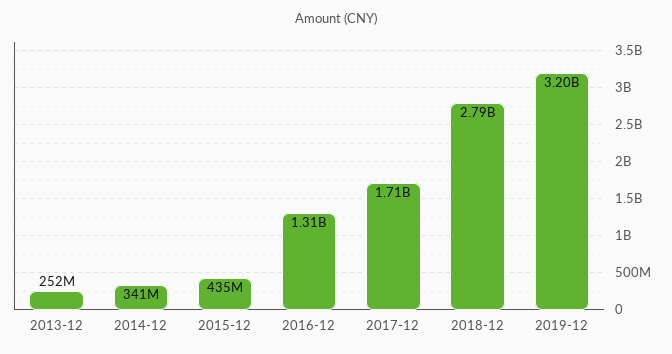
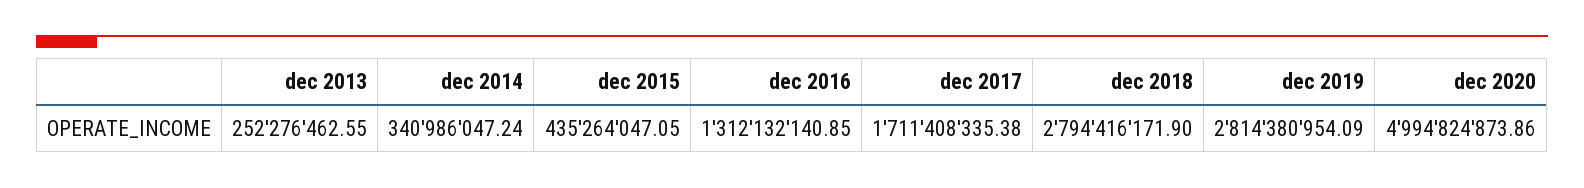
2019-12: 3200000000 -> 2814380954.09
dec 2020: none -> 4994824873.86

